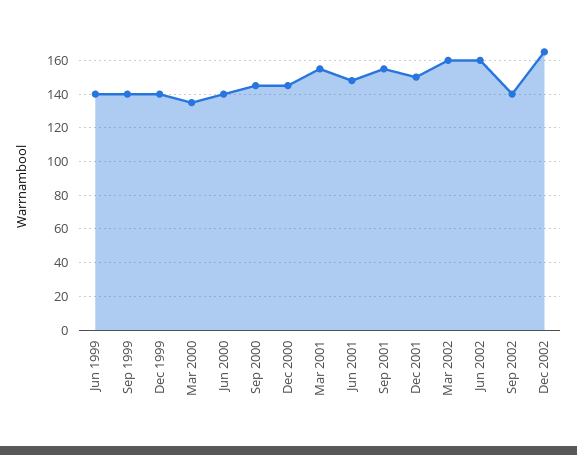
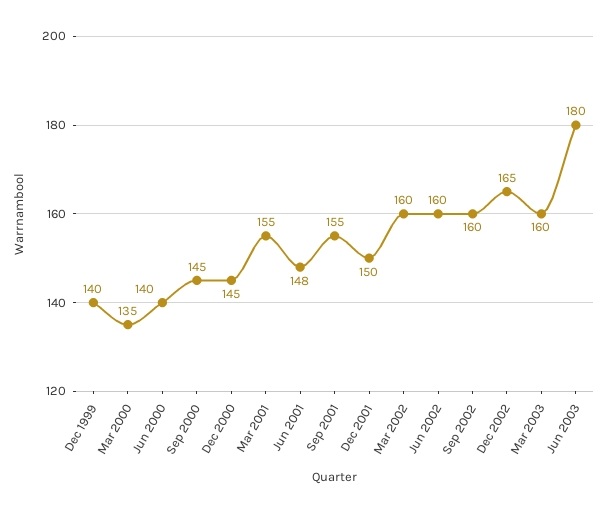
Jun 1999: 140 -> none
Sep 1999: 140 -> none
Sep 2002: 140 -> 160
Mar 2003: none -> 160
Jun 2003: none -> 180

